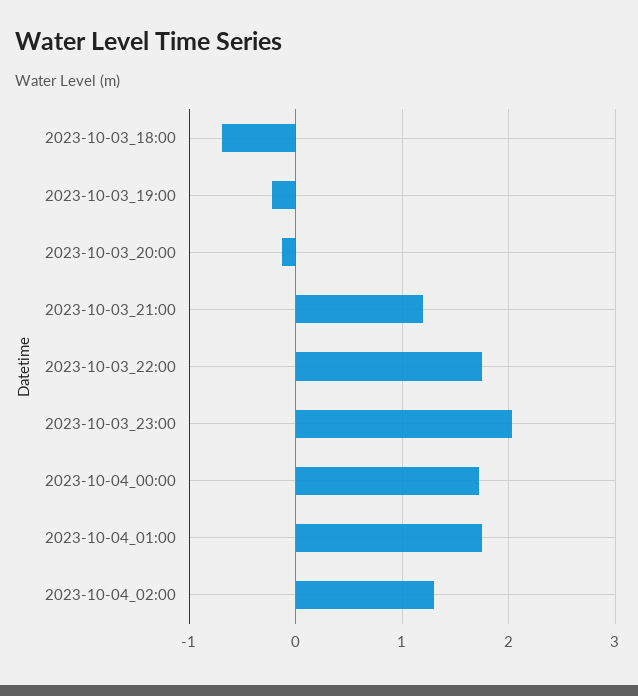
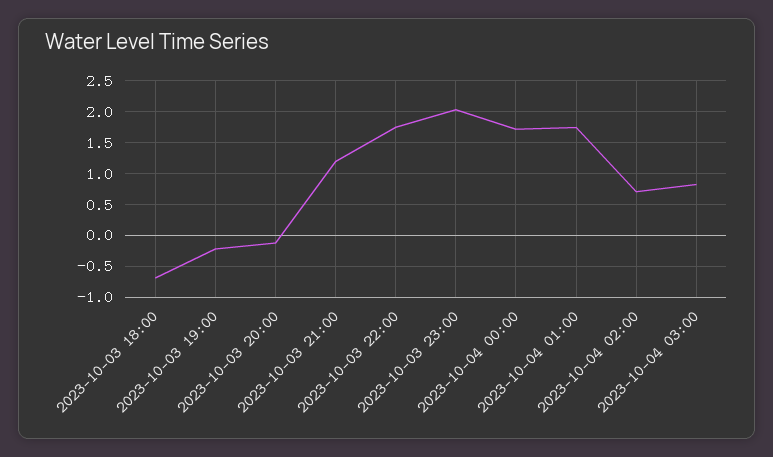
2023-10-04_02:00: 1.3 -> 0.7
2023-10-04 03:00: none -> 0.8

